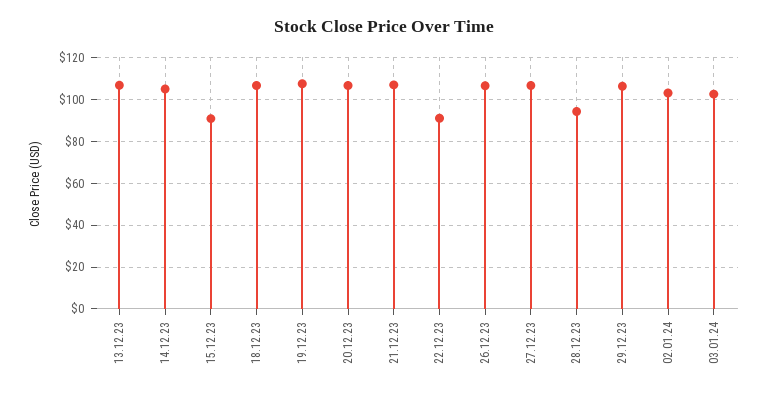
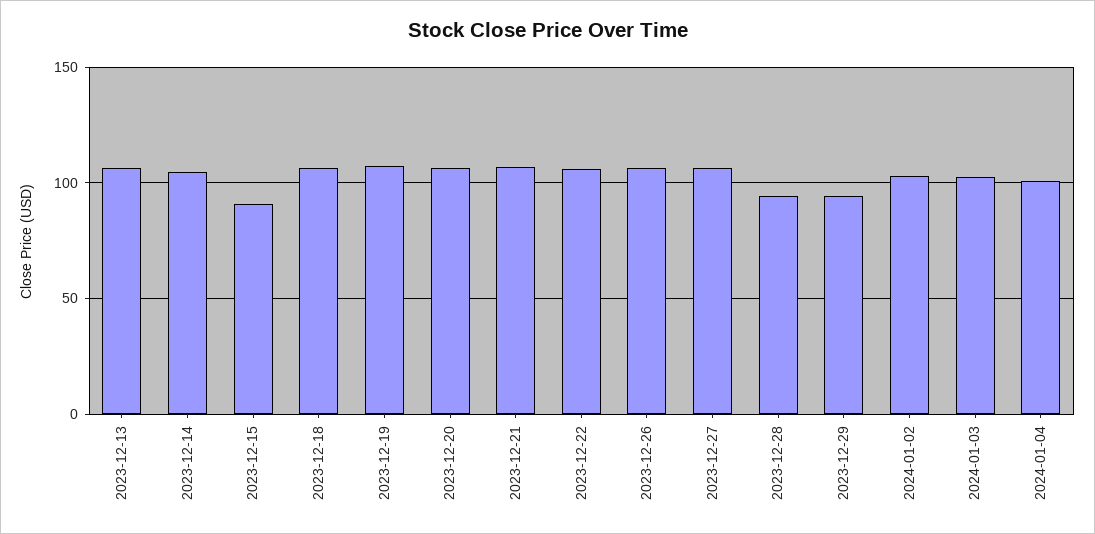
22.12.23: 90 -> 105
29.12.23: 105 -> 95
2024-01-04: none -> 100

